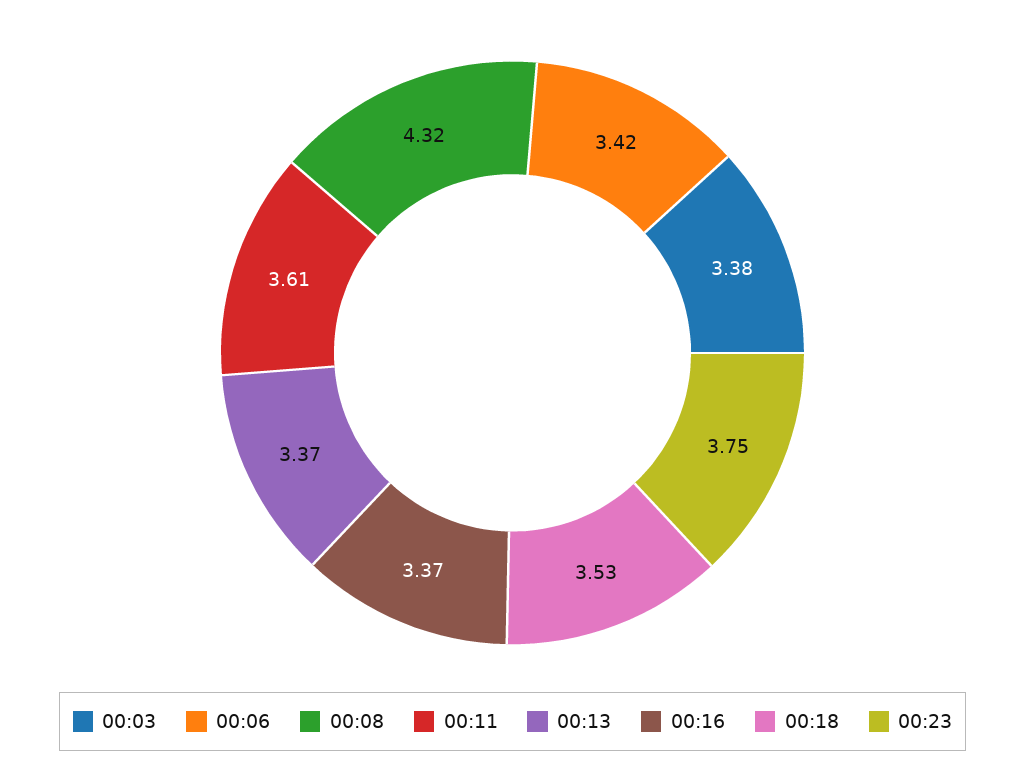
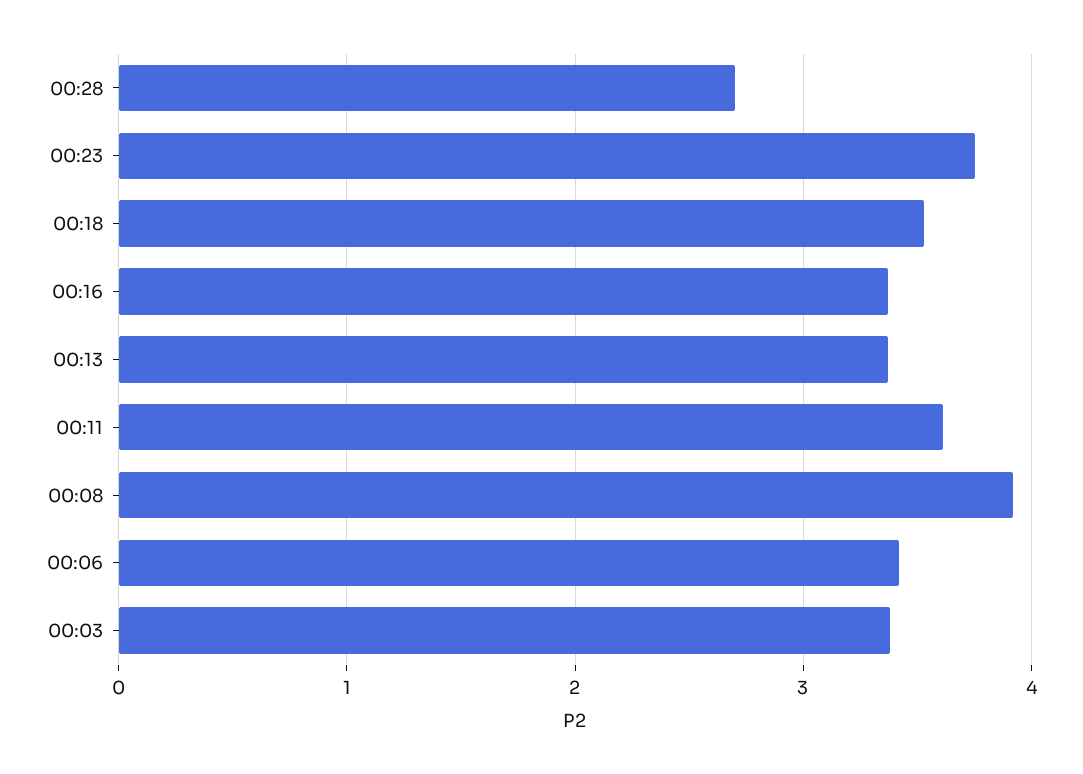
00:08: 4.32 -> 3.9
00:28: none -> 2.7

